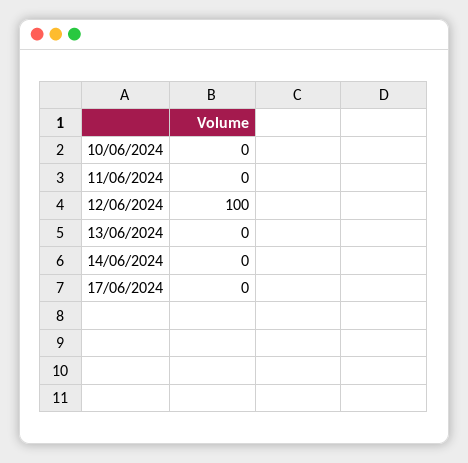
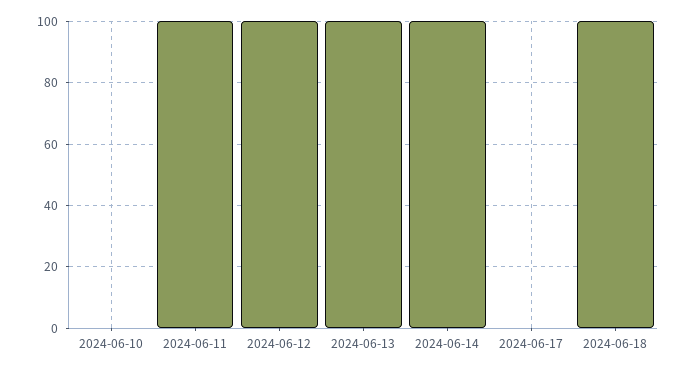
11/06/2024: 0 -> 100
13/06/2024: 0 -> 100
14/06/2024: 0 -> 100
2024-06-18: none -> 100

